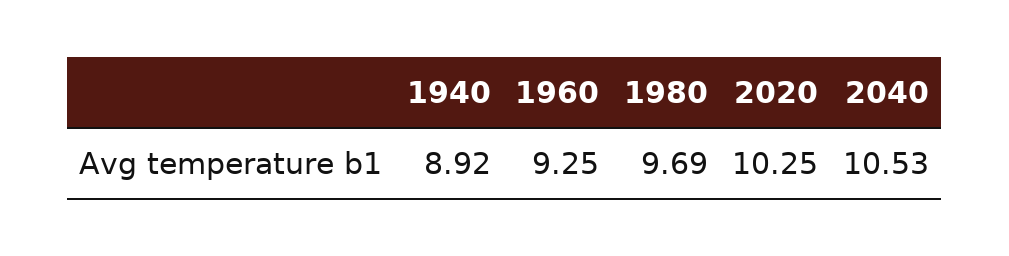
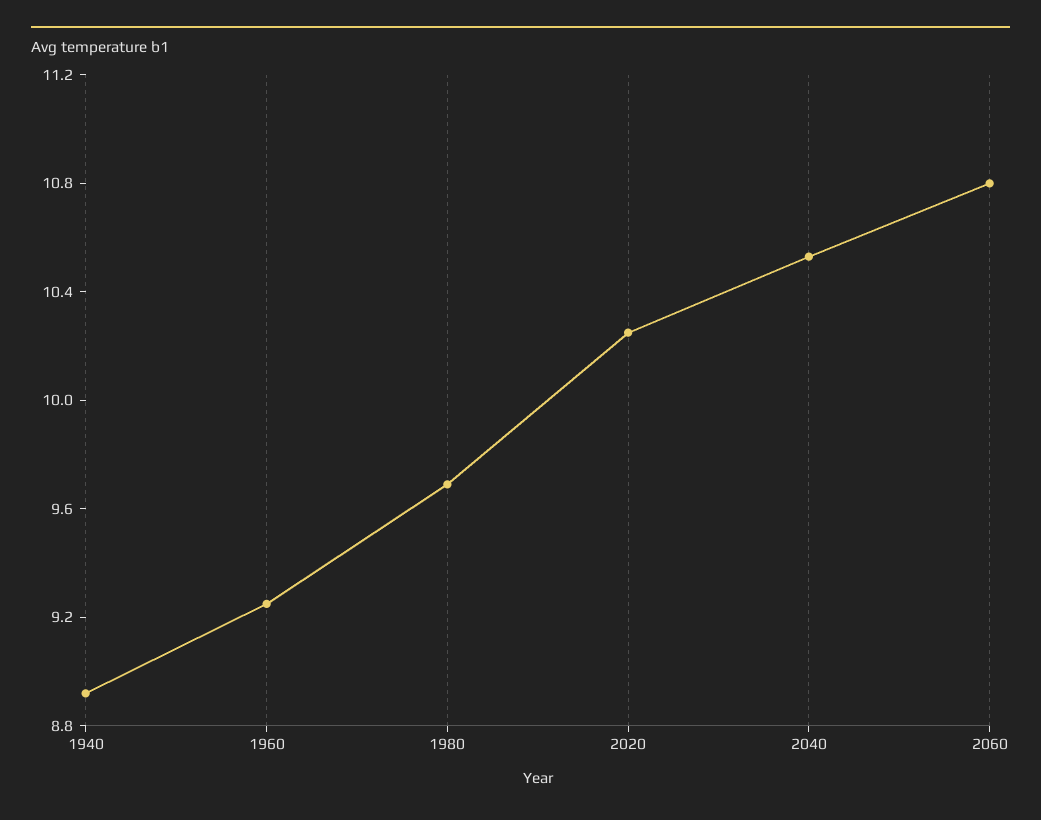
2060: none -> 10.8

